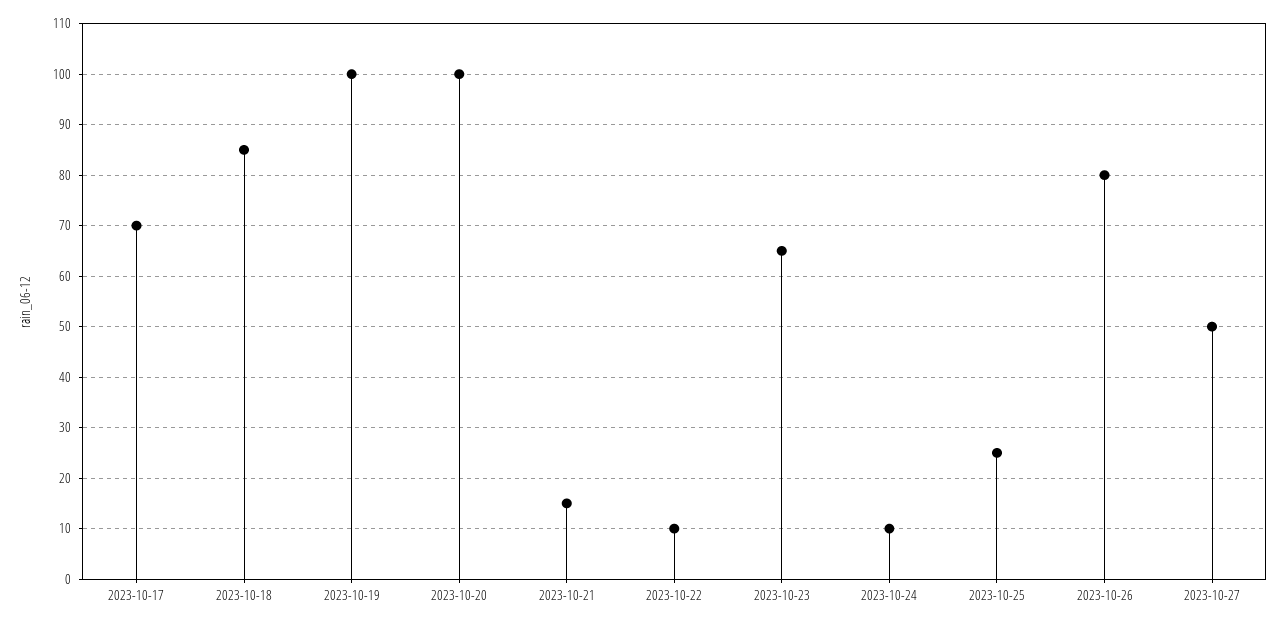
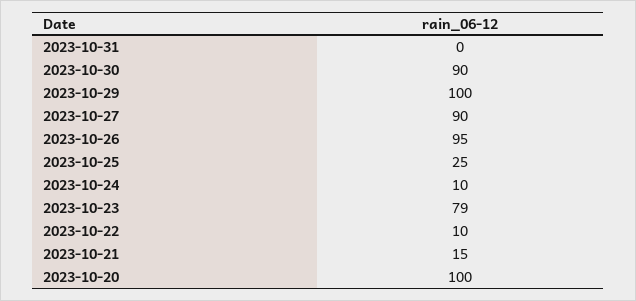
2023-10-17: 70 -> none
2023-10-18: 85 -> none
2023-10-19: 100 -> none
2023-10-23: 65 -> 79
2023-10-26: 80 -> 95
2023-10-27: 50 -> 90
2023-10-31: none -> 0
2023-10-30: none -> 90
2023-10-29: none -> 100

